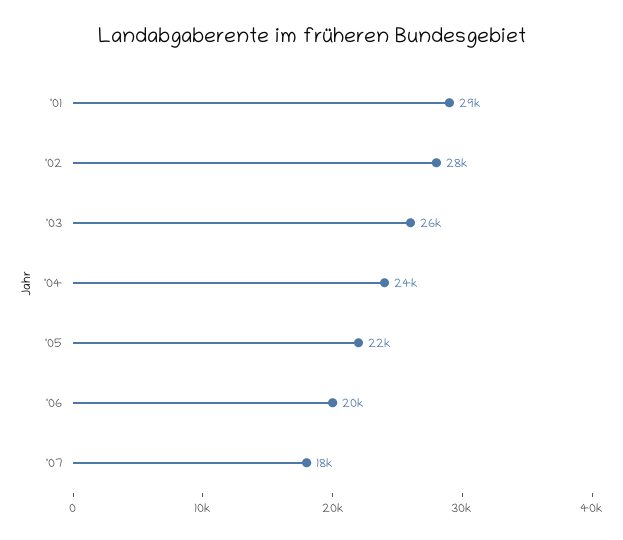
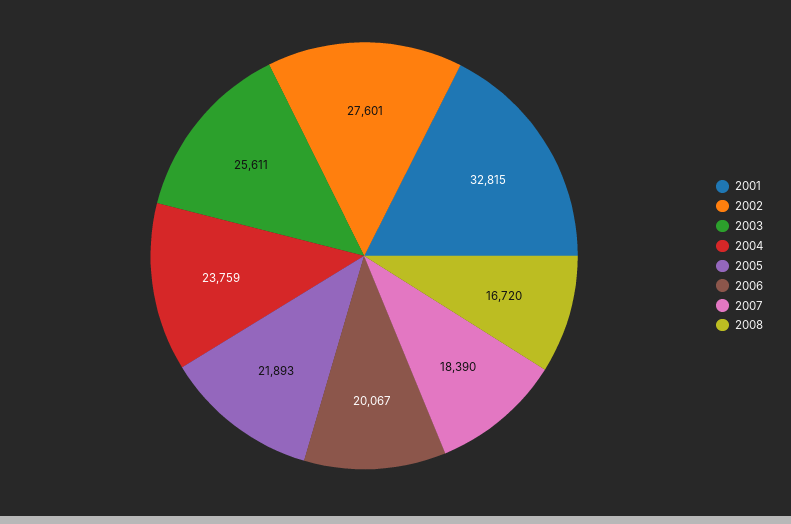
'01: 29000 -> 32815
2008: none -> 16720

